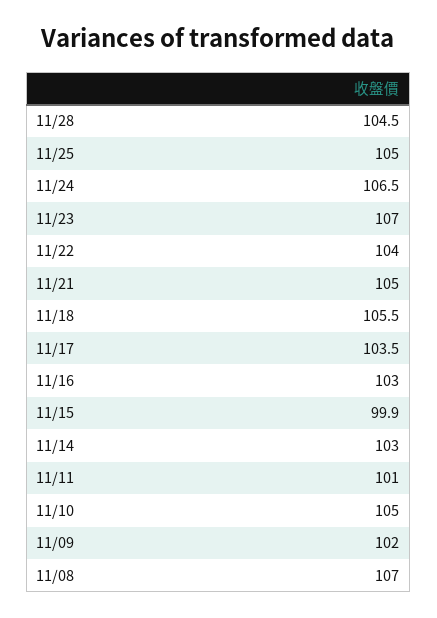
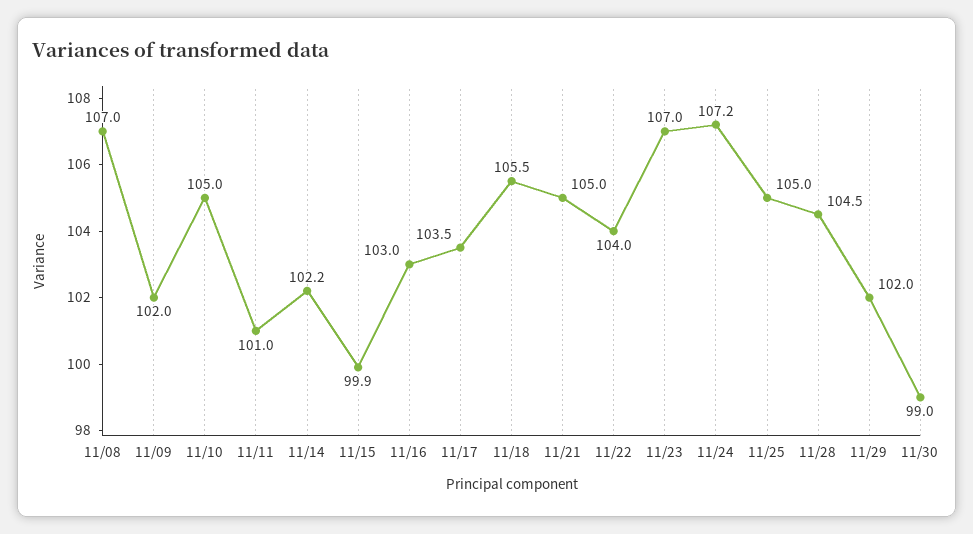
11/24: 106.5 -> 107.2
11/14: 103 -> 102.2
11/29: none -> 102
11/30: none -> 99

